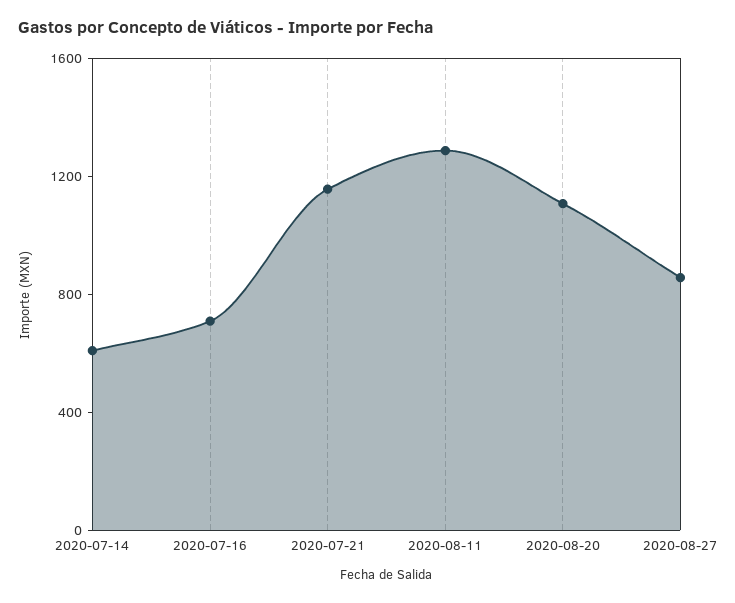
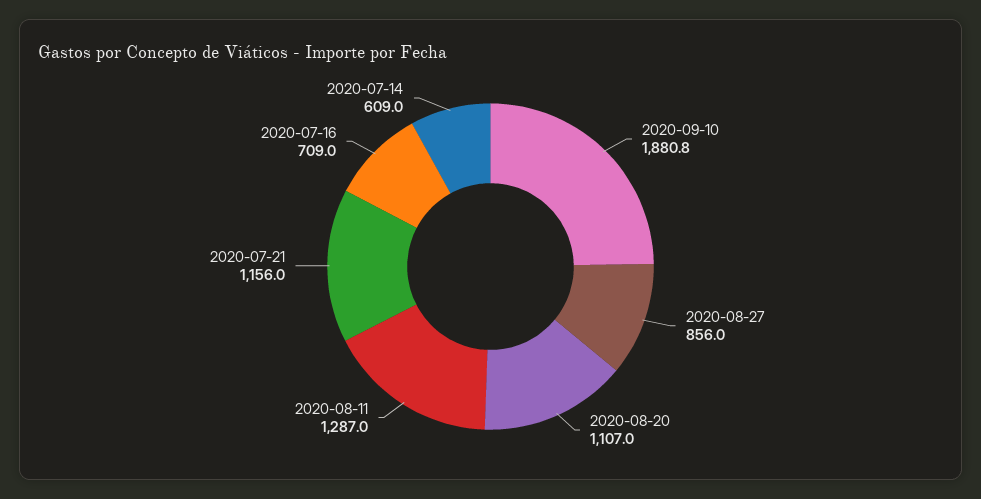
2020-09-10: none -> 1880.8

